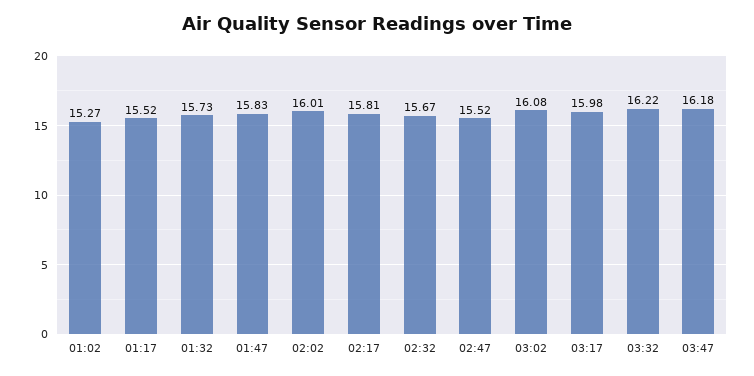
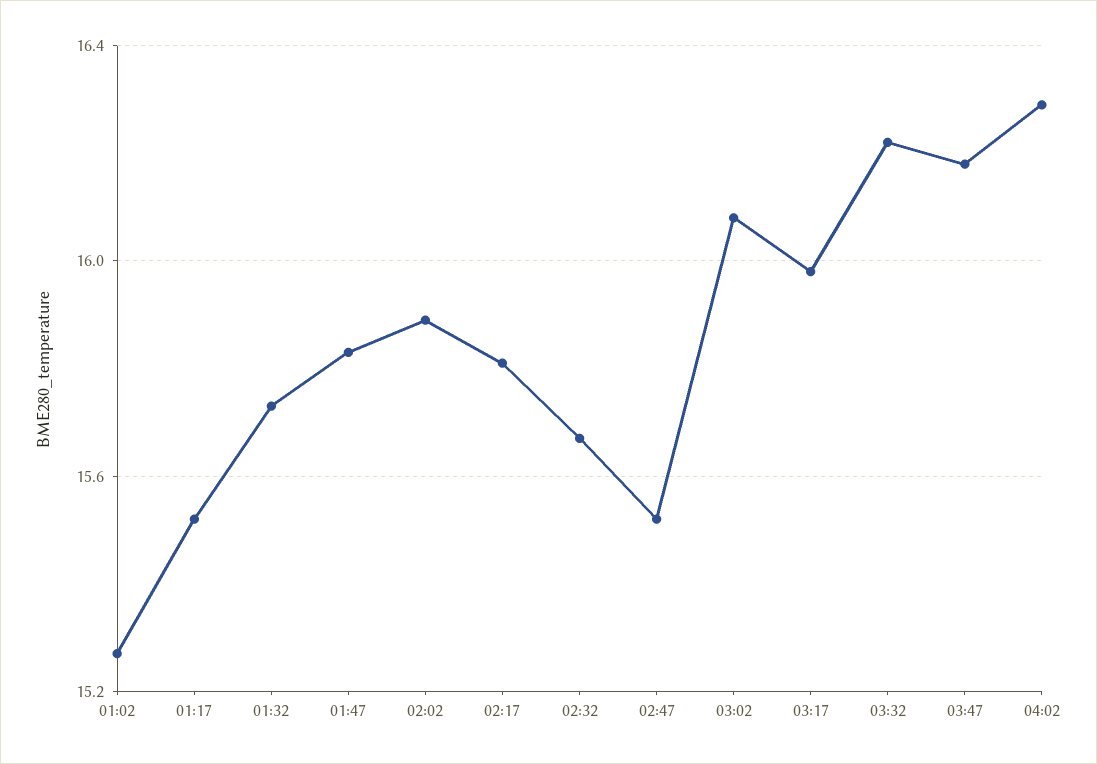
02:02: 16.01 -> 15.9
04:02: none -> 16.3

